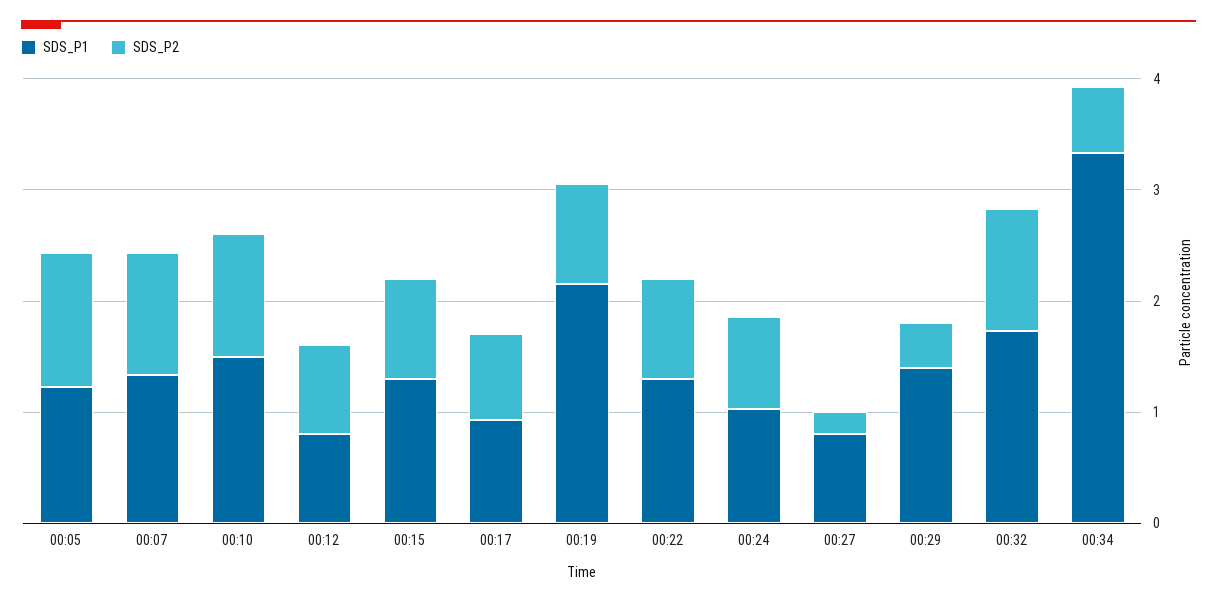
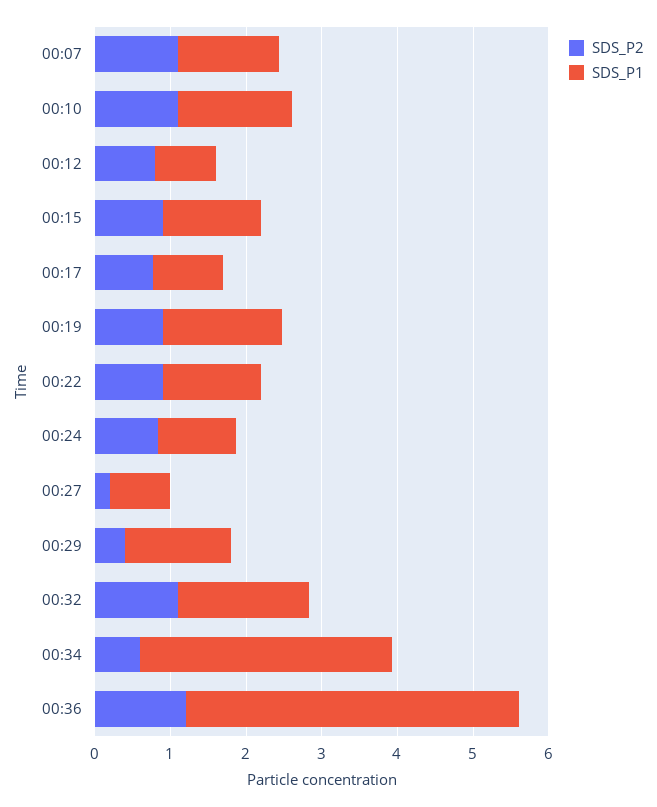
SDS_P1, 00:05: 1.2 -> none
SDS_P2, 00:05: 1.2 -> none
SDS_P1, 00:19: 2.2 -> 1.6
SDS_P2, 00:36: none -> 1.2
SDS_P1, 00:36: none -> 4.4

